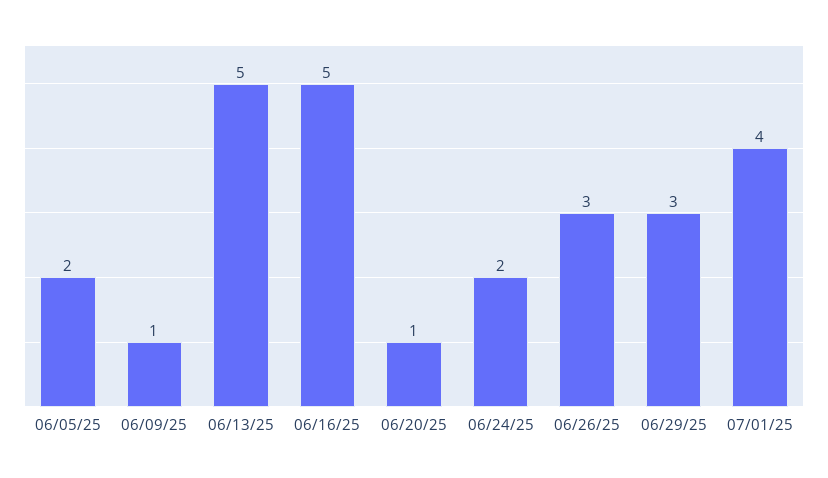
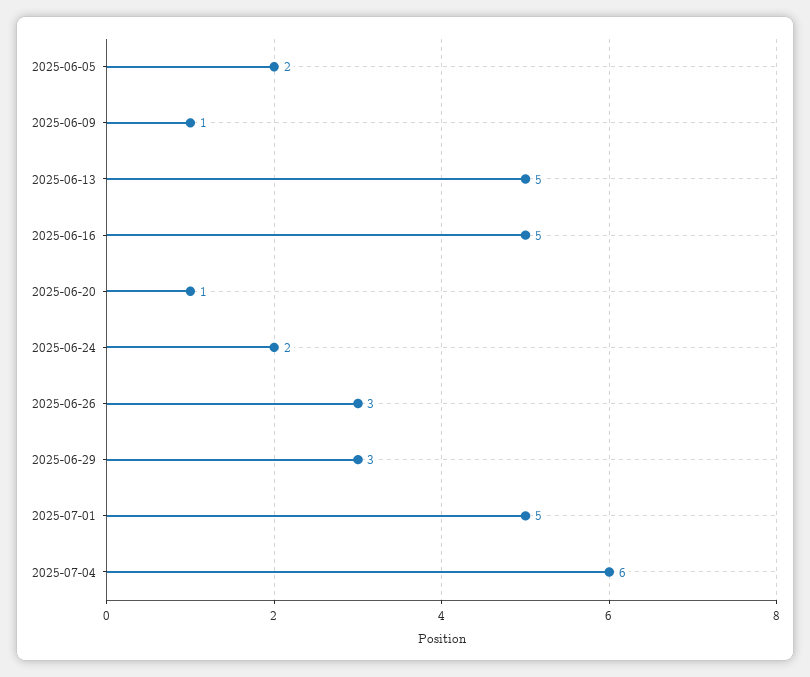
07/01/25: 4 -> 5
2025-07-04: none -> 6

